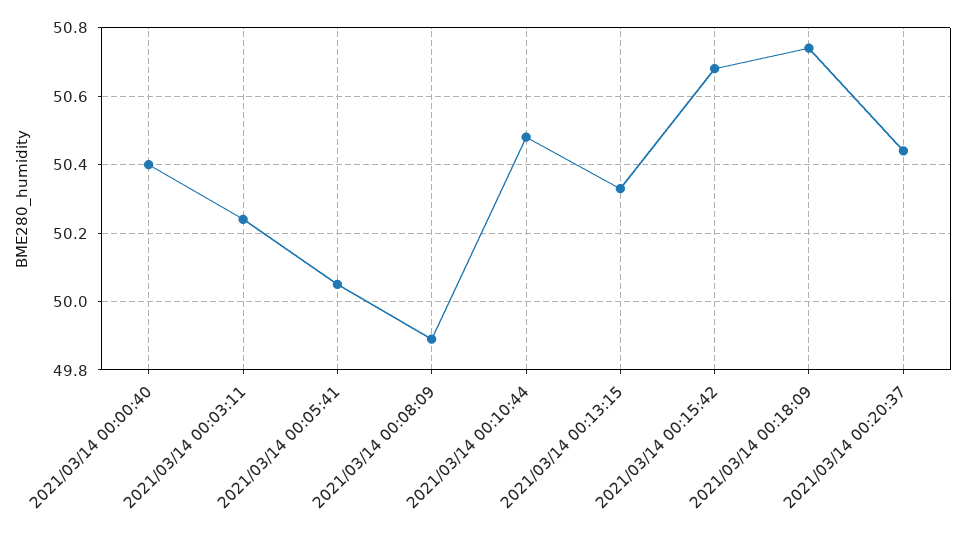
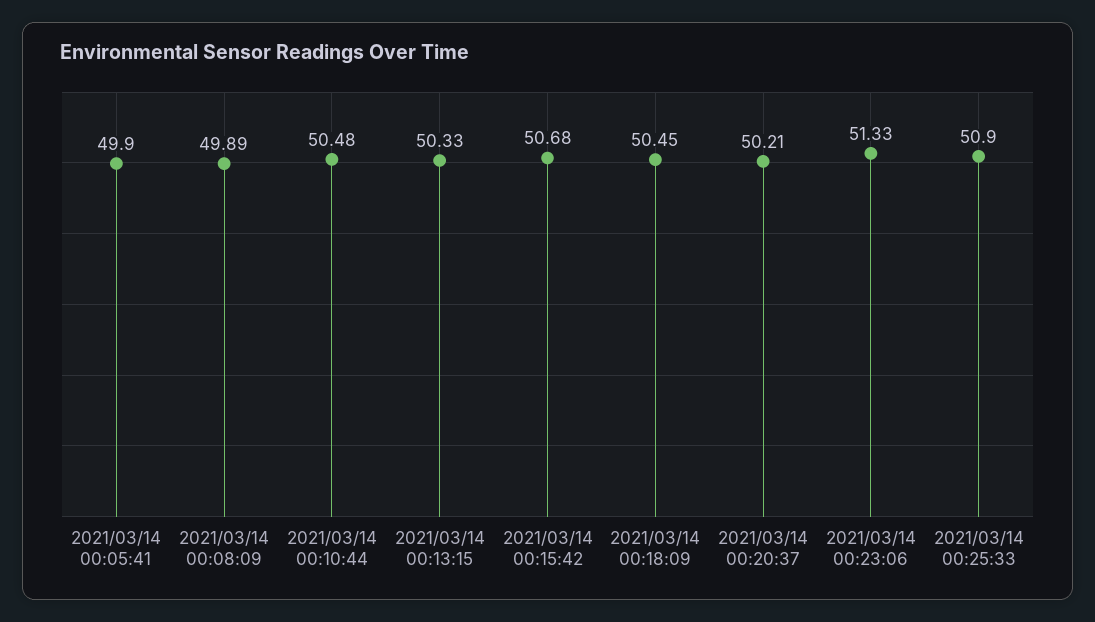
2021/03/14 00:00:40: 50.4 -> none
2021/03/14 00:03:11: 50.25 -> none
2021/03/14 00:05:41: 50.05 -> 49.9
2021/03/14 00:18:09: 50.75 -> 50.45
2021/03/14 00:20:37: 50.45 -> 50.21
2021/03/14 00:23:06: none -> 51.33
2021/03/14 00:25:33: none -> 50.9

